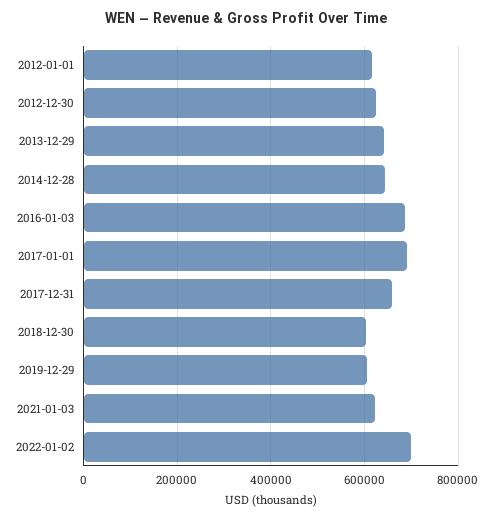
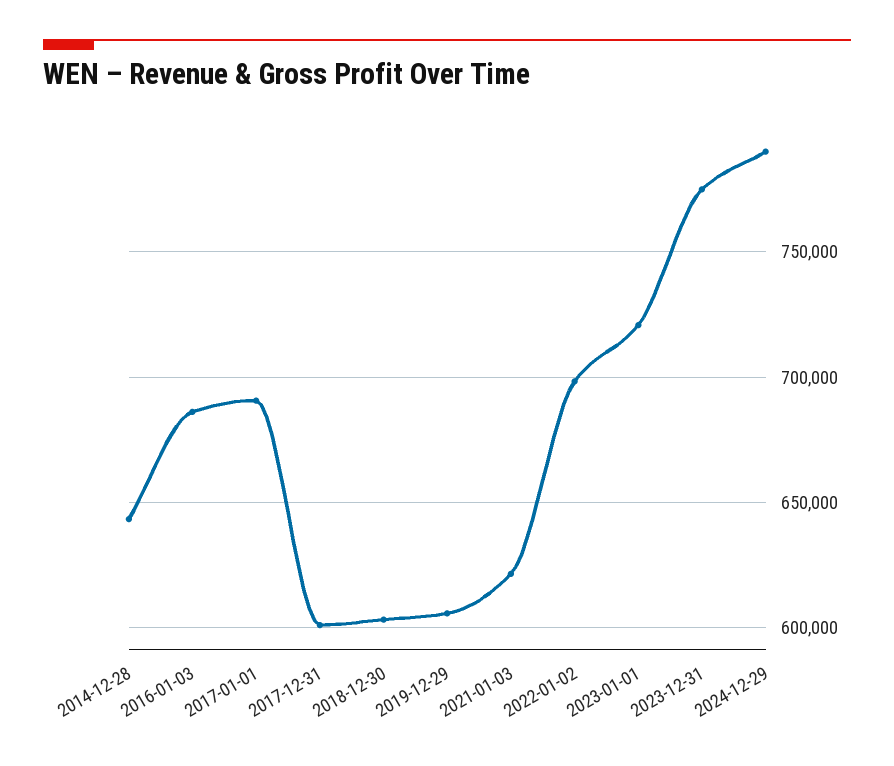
2012-01-01: 620000 -> none
2012-12-30: 620000 -> none
2013-12-29: 640000 -> none
2017-12-31: 660000 -> 600000
2023-01-01: none -> 720000
2023-12-31: none -> 775000
2024-12-29: none -> 790000

